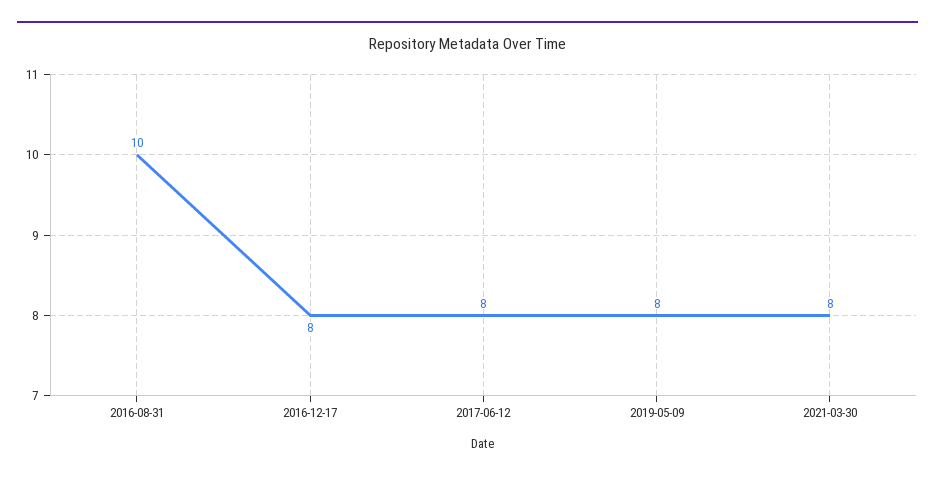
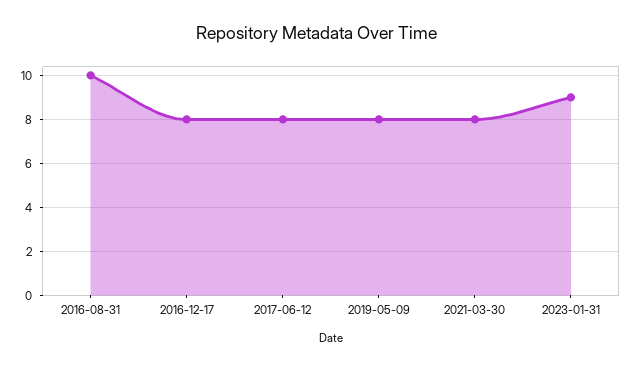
2023-01-31: none -> 9

